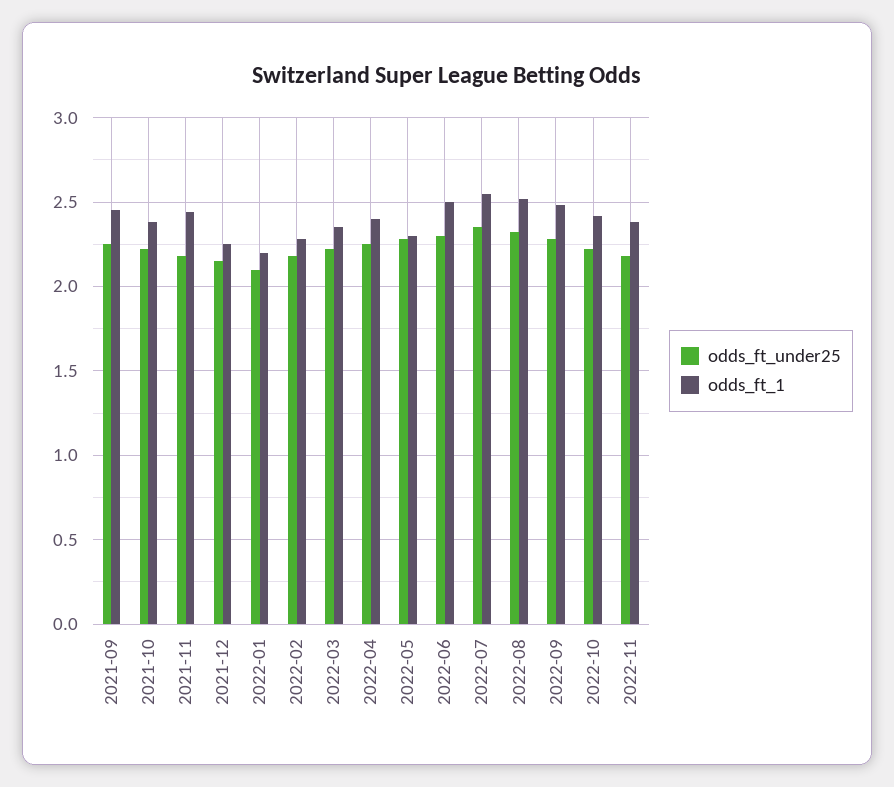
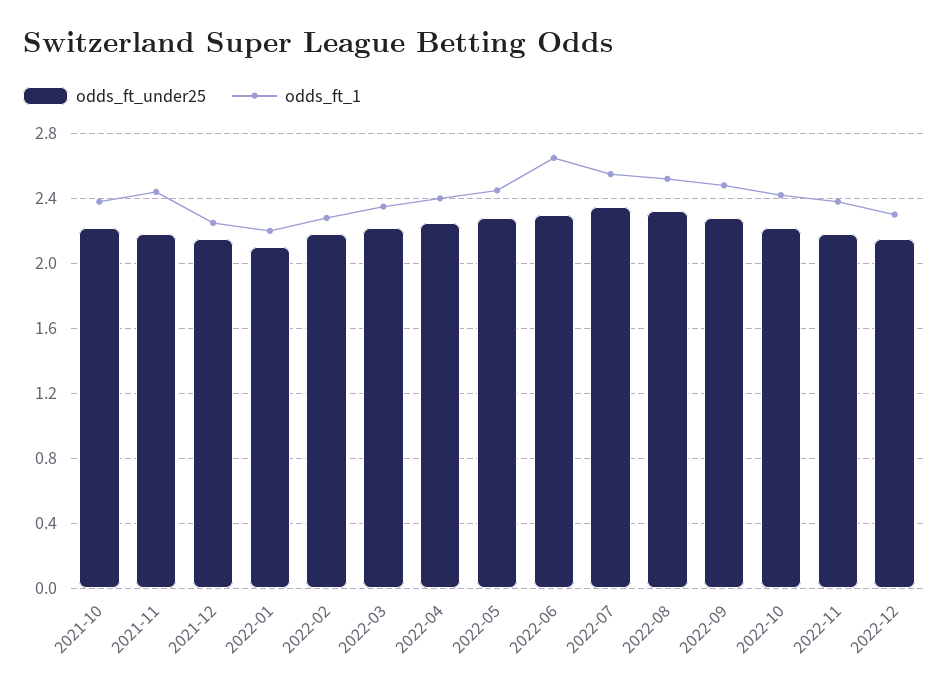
odds_ft_under25, 2021-09: 2.25 -> none
odds_ft_1, 2021-09: 2.45 -> none
odds_ft_1, 2022-05: 2.3 -> 2.45
odds_ft_1, 2022-06: 2.5 -> 2.65
odds_ft_under25, 2022-12: none -> 2.15
odds_ft_1, 2022-12: none -> 2.3

